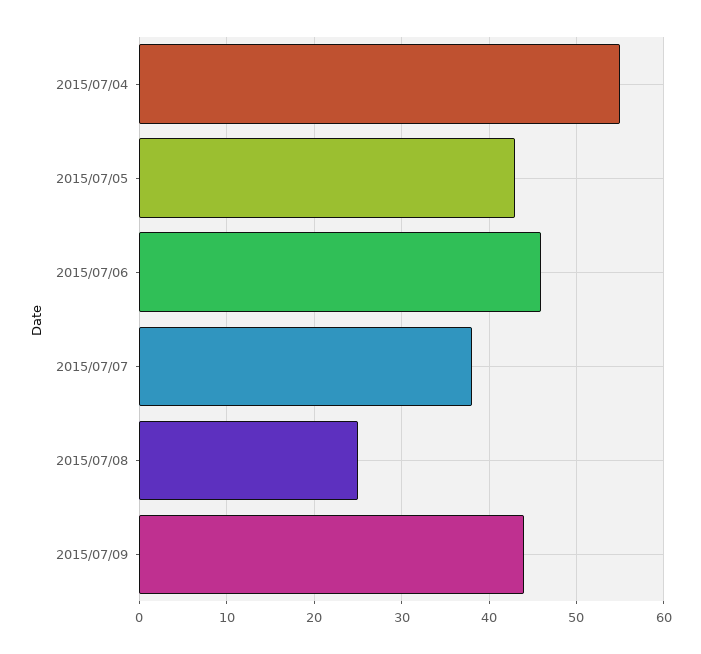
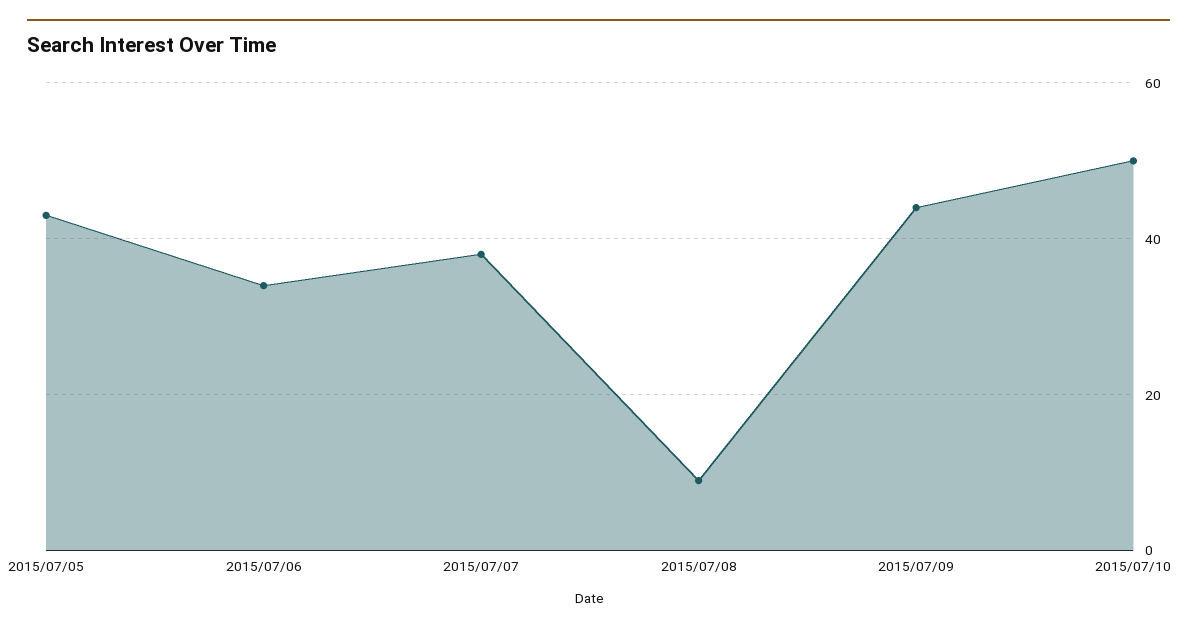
2015/07/04: 55 -> none
2015/07/06: 46 -> 35
2015/07/08: 25 -> 10
2015/07/10: none -> 50

